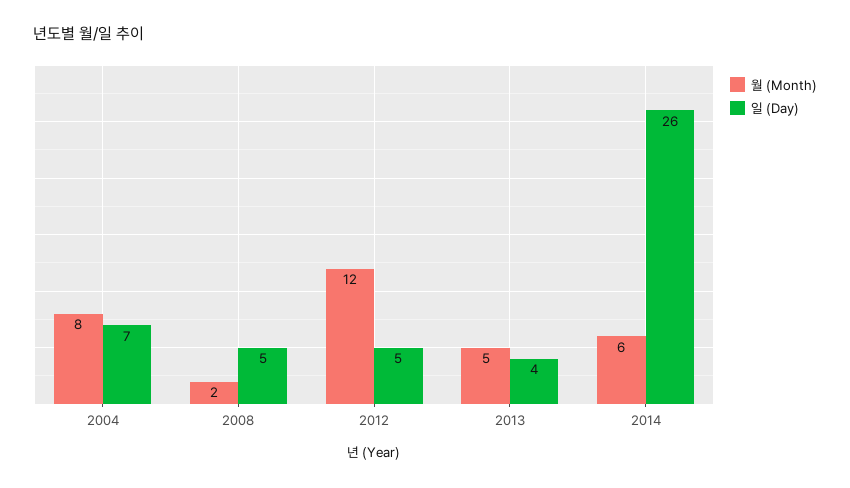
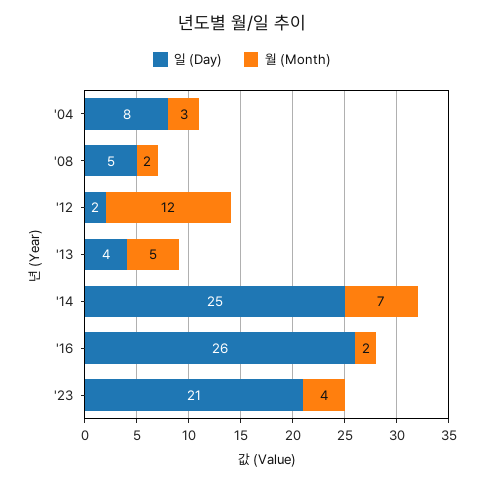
월 (Month), 2004: 8 -> 3
일 (Day), 2004: 7 -> 8
일 (Day), 2012: 5 -> 2
월 (Month), 2014: 6 -> 7
일 (Day), 2014: 26 -> 25
일 (Day), '16: none -> 26
월 (Month), '16: none -> 2
일 (Day), '23: none -> 21
월 (Month), '23: none -> 4

